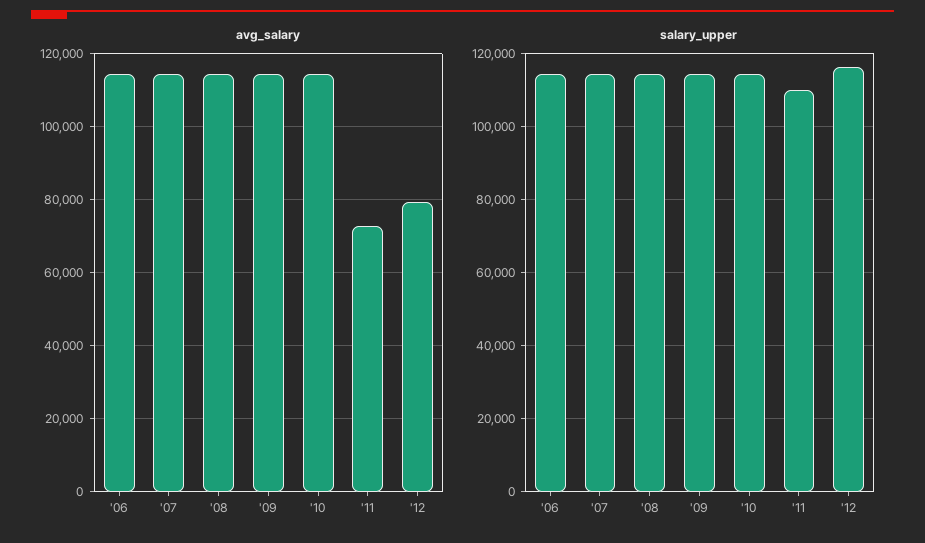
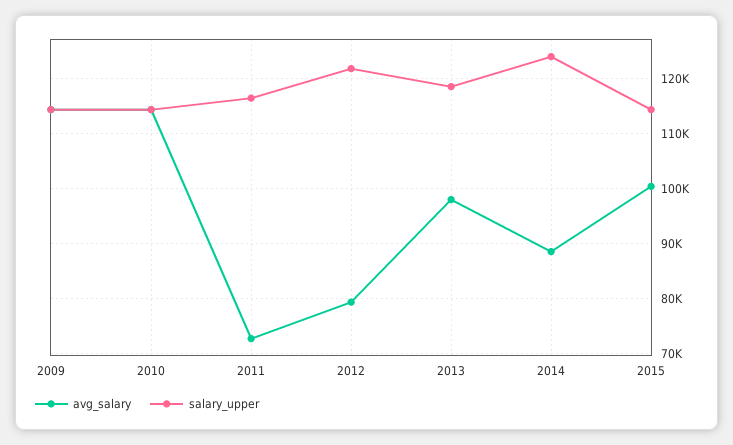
avg_salary, '06: 114000 -> none
avg_salary, '07: 114000 -> none
avg_salary, '08: 114000 -> none
salary_upper, '06: 114000 -> none
salary_upper, '07: 114000 -> none
salary_upper, '08: 114000 -> none
salary_upper, '11: 110000 -> 116000
salary_upper, '12: 116000 -> 122000
avg_salary, 2013: none -> 98000
salary_upper, 2013: none -> 118000
avg_salary, 2014: none -> 88000
salary_upper, 2014: none -> 124000
avg_salary, 2015: none -> 100000
salary_upper, 2015: none -> 114000

